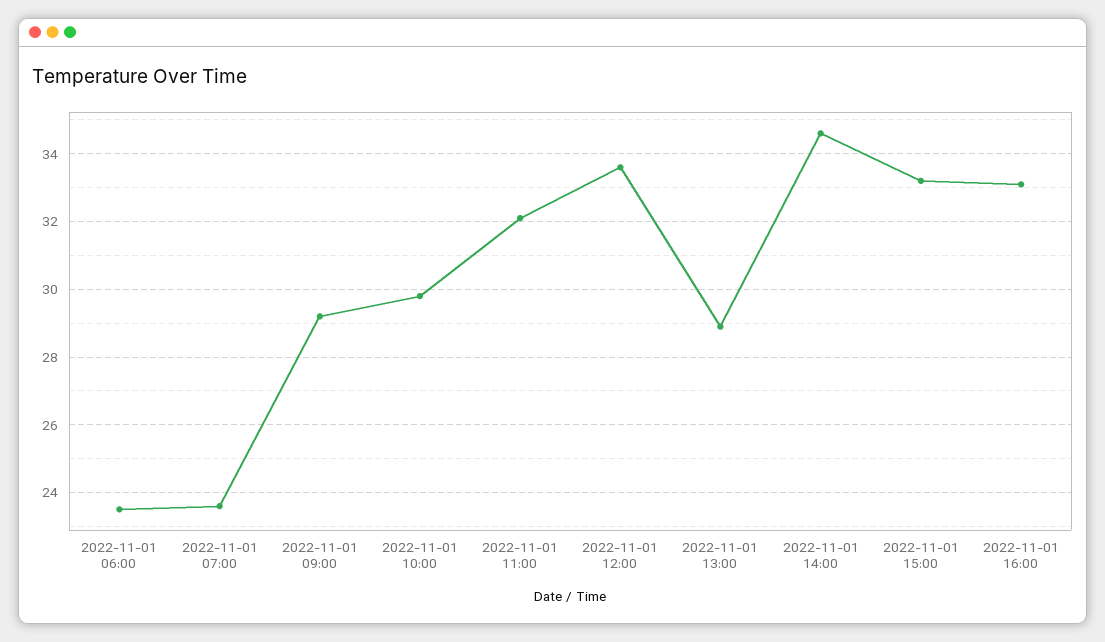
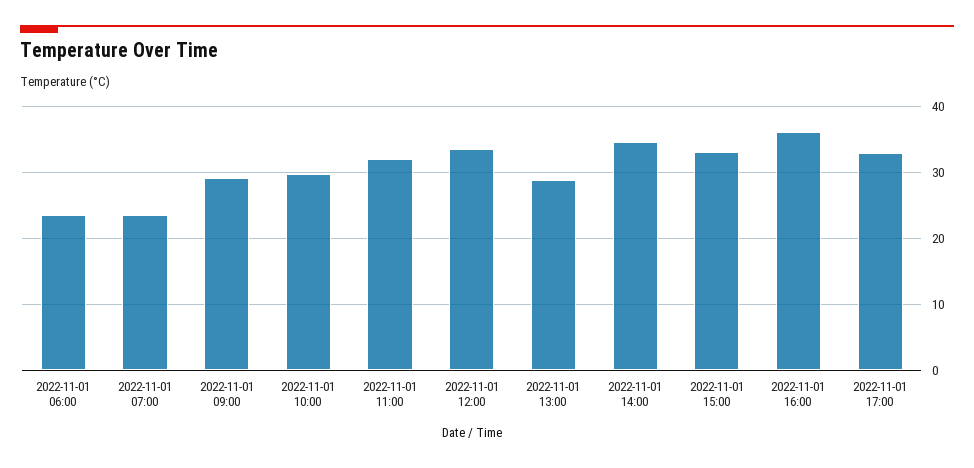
2022-11-01 16:00: 33 -> 36
2022-11-01 17:00: none -> 33

